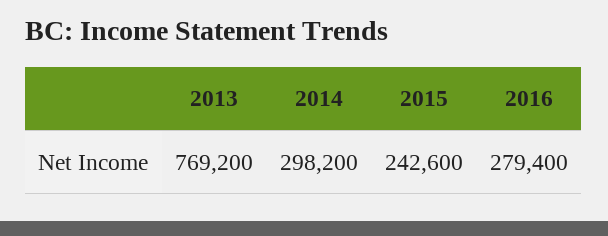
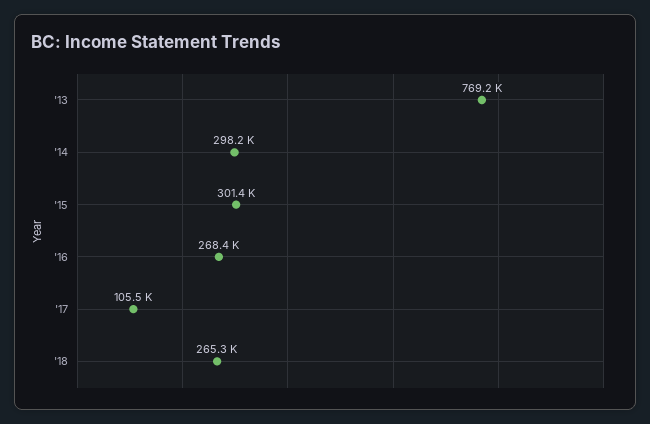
2015: 242600 -> 301400
2016: 279400 -> 268400
'17: none -> 105500
'18: none -> 265300

